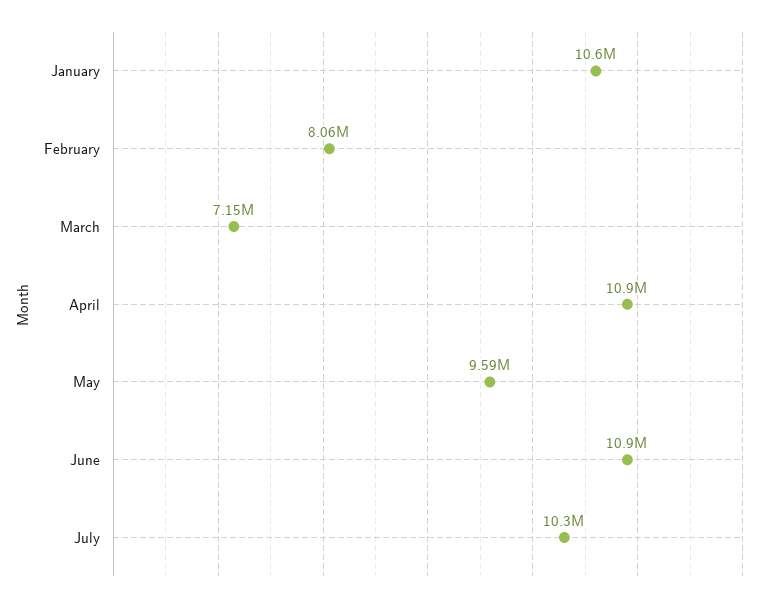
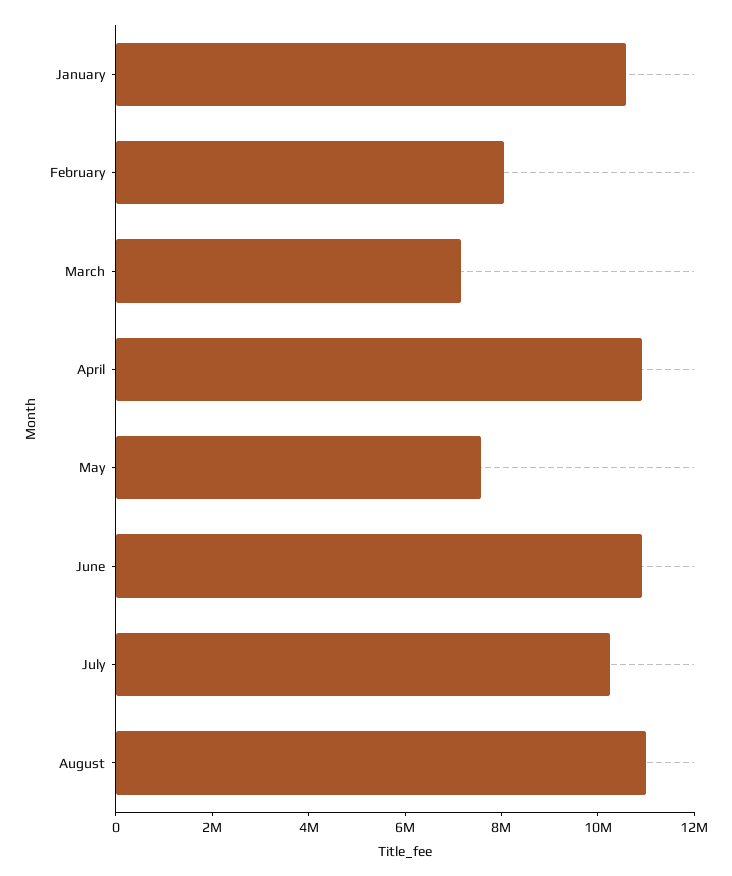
May: 9590000 -> 7500000
August: none -> 11000000

